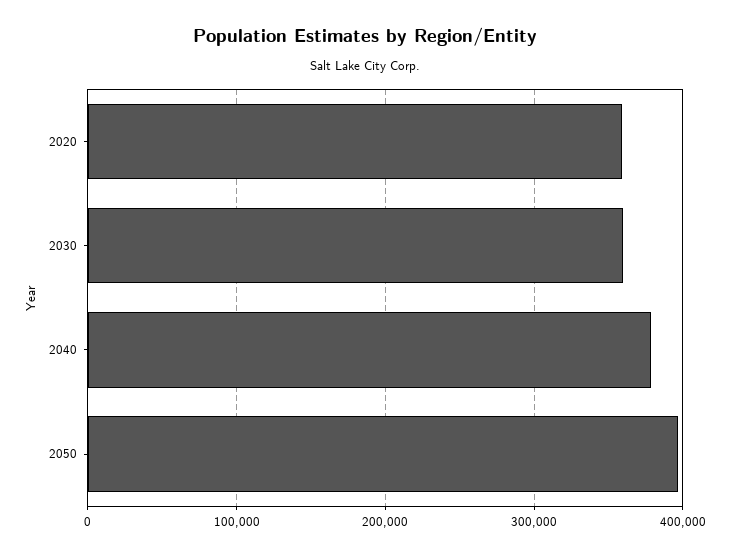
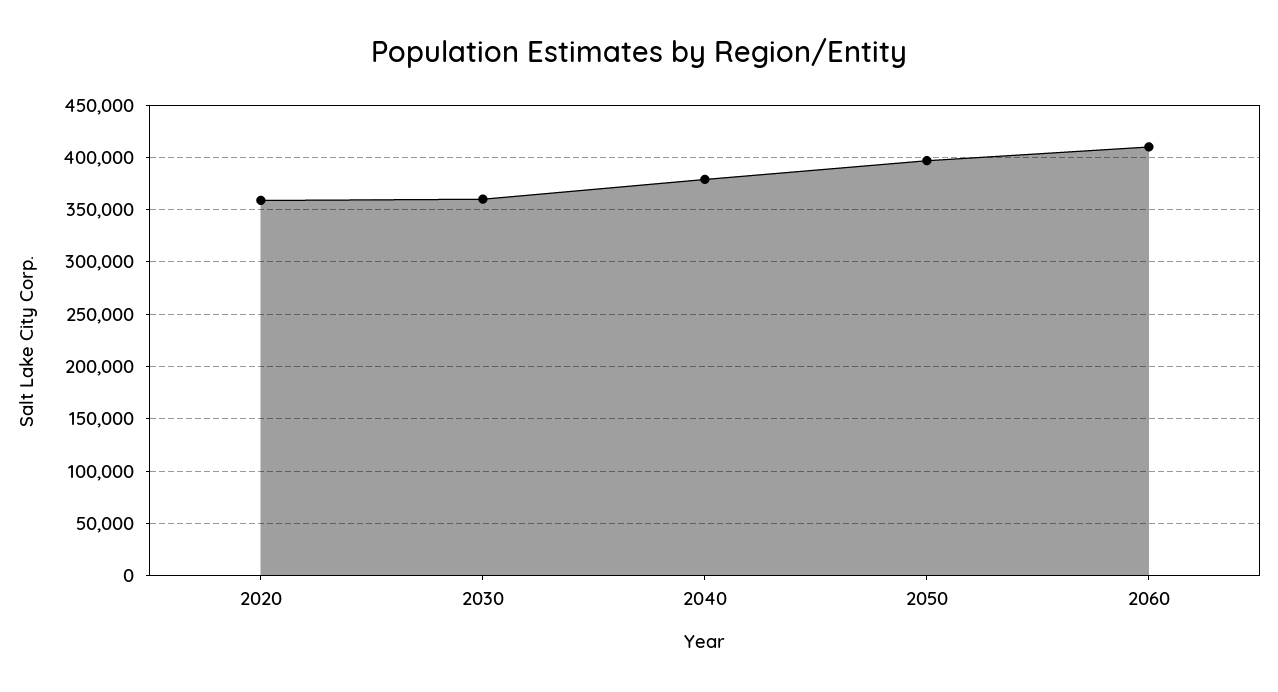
2060: none -> 410000

